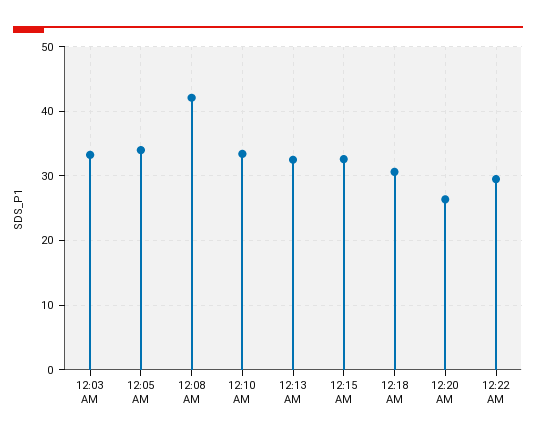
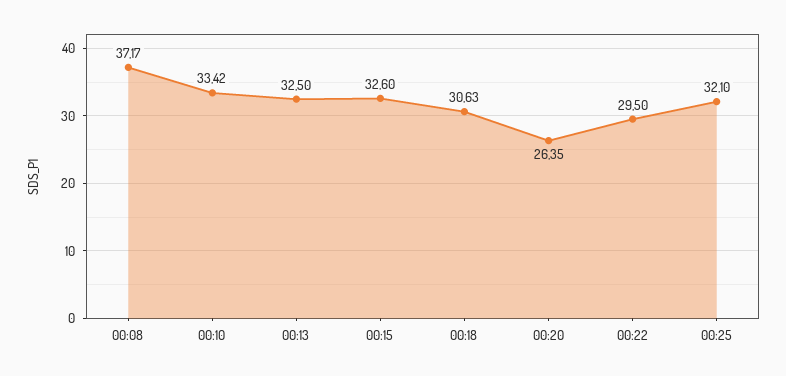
12:03 AM: 33 -> none
12:05 AM: 34 -> none
12:08 AM: 42 -> 37.17
00:25: none -> 32.1

